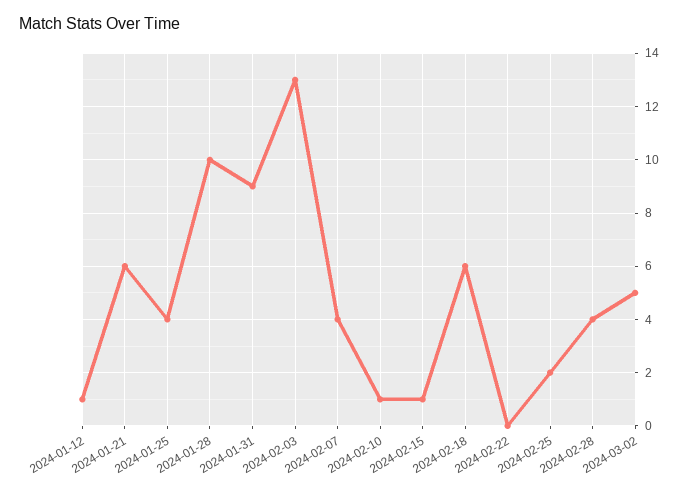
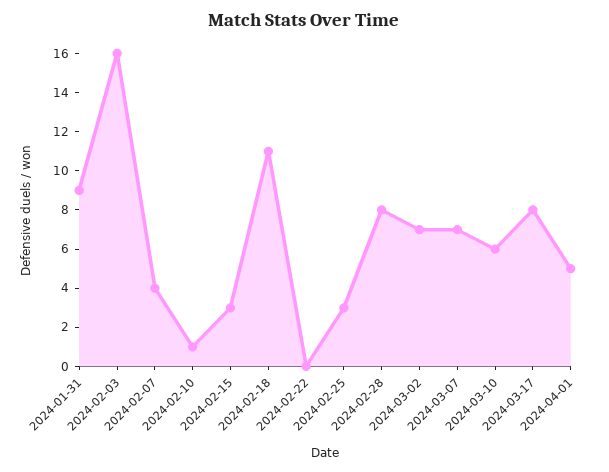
2024-01-12: 1 -> none
2024-01-21: 6 -> none
2024-01-25: 4 -> none
2024-01-28: 10 -> none
2024-02-03: 13 -> 16
2024-02-15: 1 -> 3
2024-02-18: 6 -> 11
2024-02-25: 2 -> 3
2024-02-28: 4 -> 8
2024-03-02: 5 -> 7
2024-03-07: none -> 7
2024-03-10: none -> 6
2024-03-17: none -> 8
2024-04-01: none -> 5

